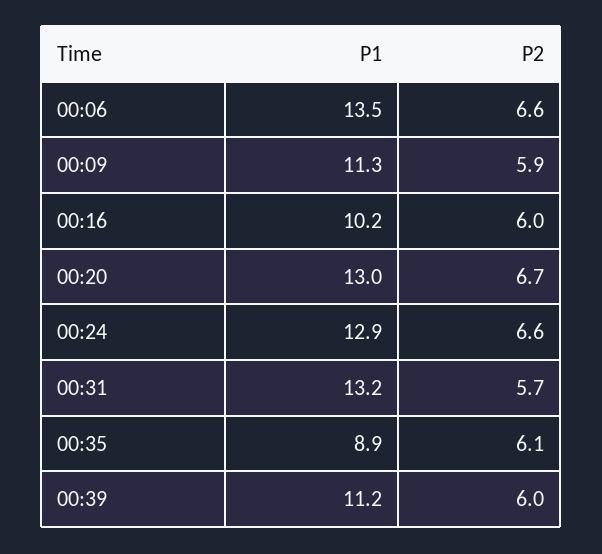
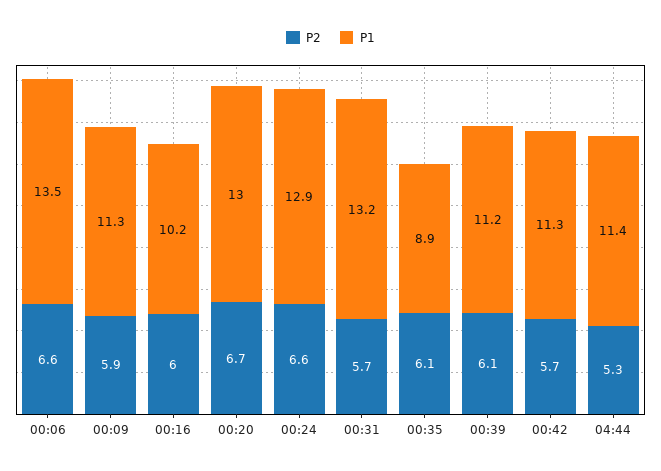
P2, 00:39: 6 -> 6.1
P2, 00:42: none -> 5.7
P1, 00:42: none -> 11.3
P2, 04:44: none -> 5.3
P1, 04:44: none -> 11.4

